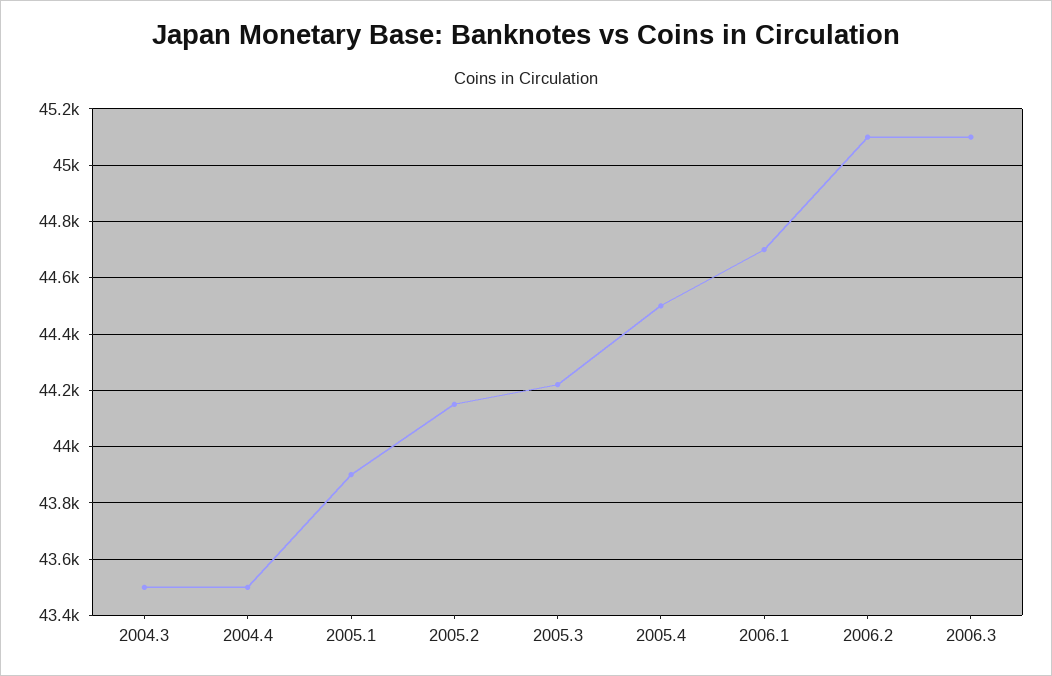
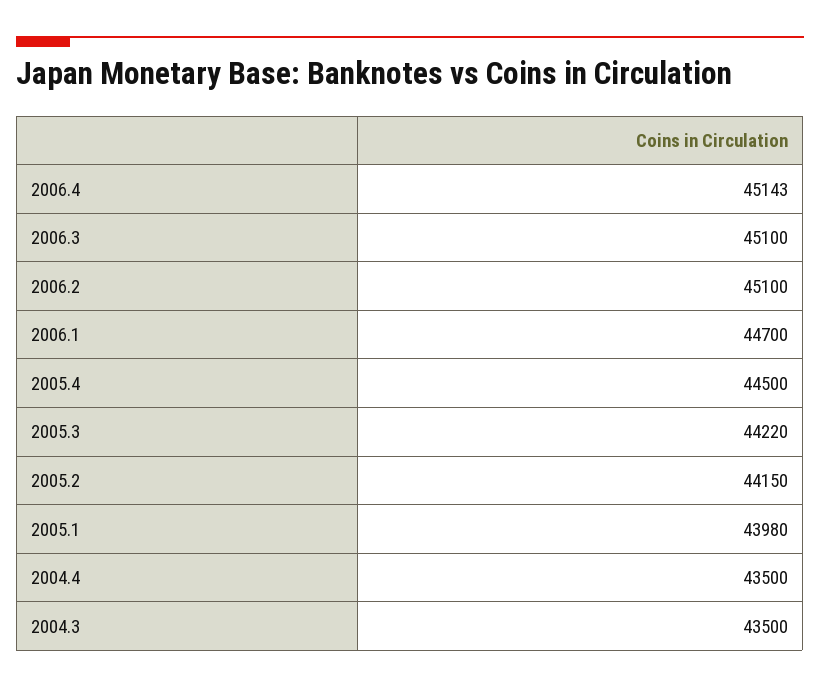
2005.1: 43900 -> 43980
2006.4: none -> 45143

